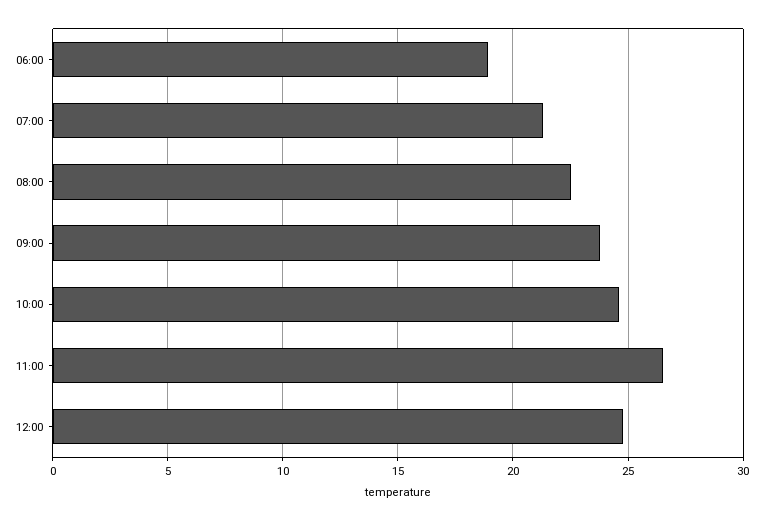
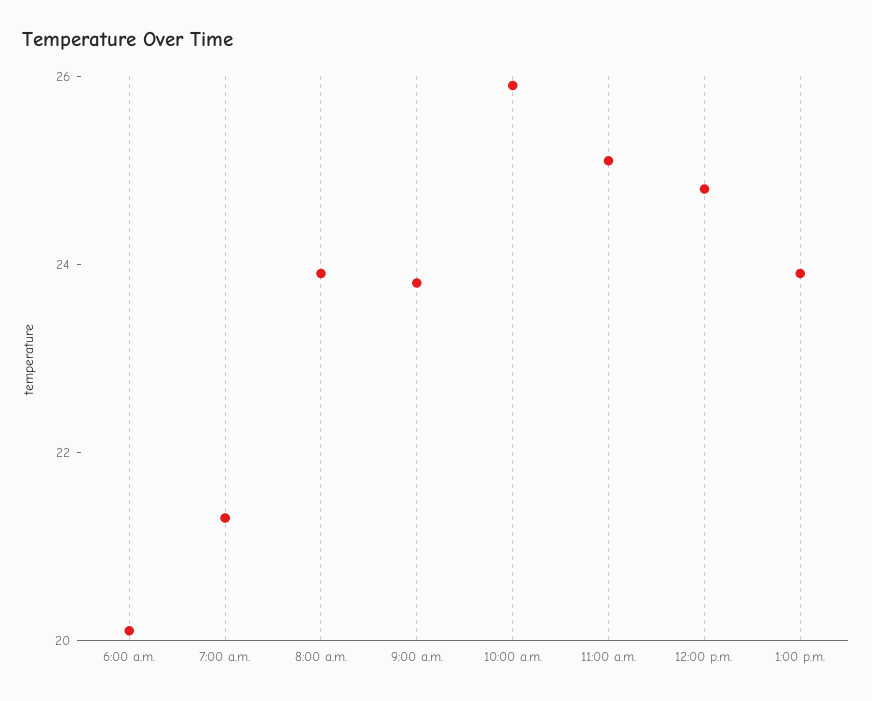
06:00: 19 -> 20
08:00: 22.5 -> 24
10:00: 24.5 -> 26
11:00: 26.5 -> 25
1:00 p.m.: none -> 24

